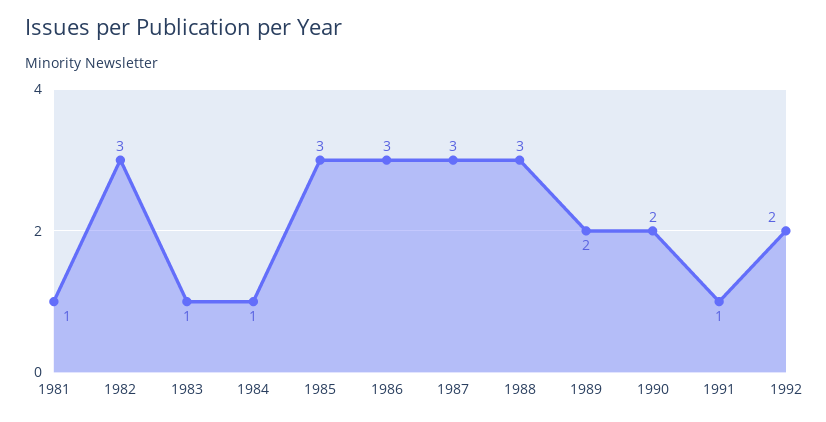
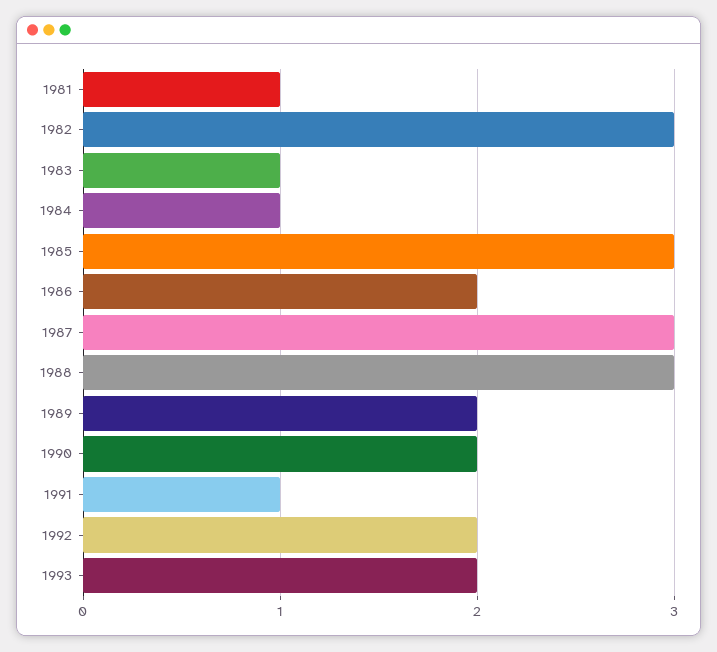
1986: 3 -> 2
1993: none -> 2

